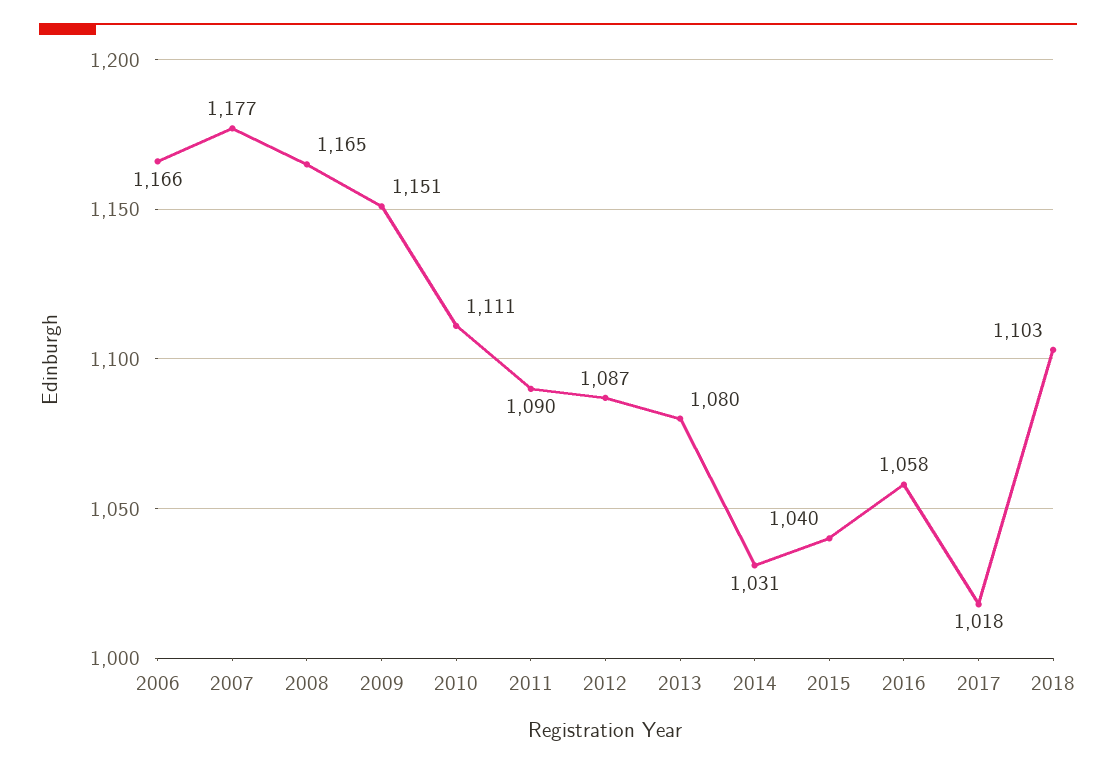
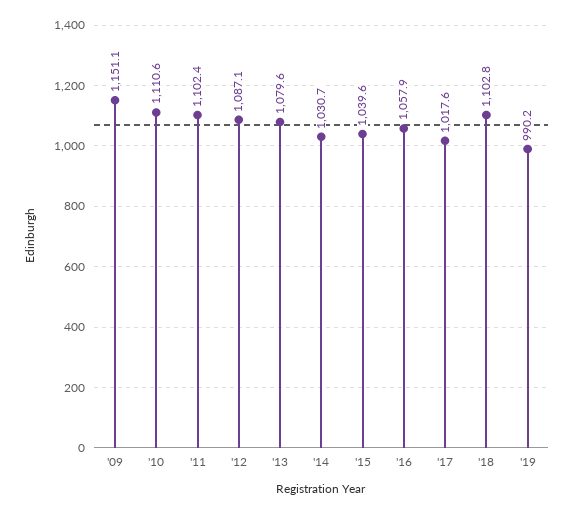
2006: 1166 -> none
2007: 1177 -> none
2008: 1165 -> none
2011: 1090 -> 1102.4
'19: none -> 990.2

